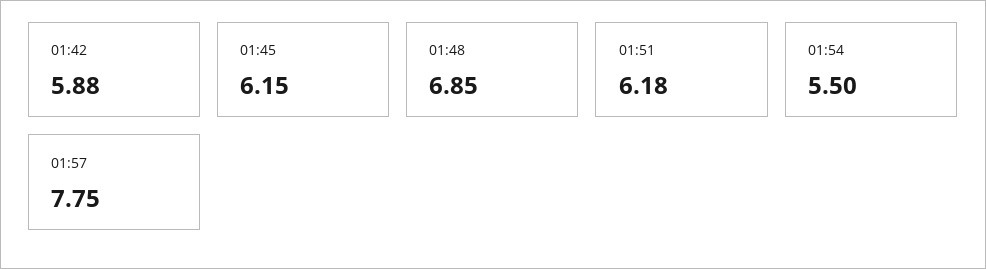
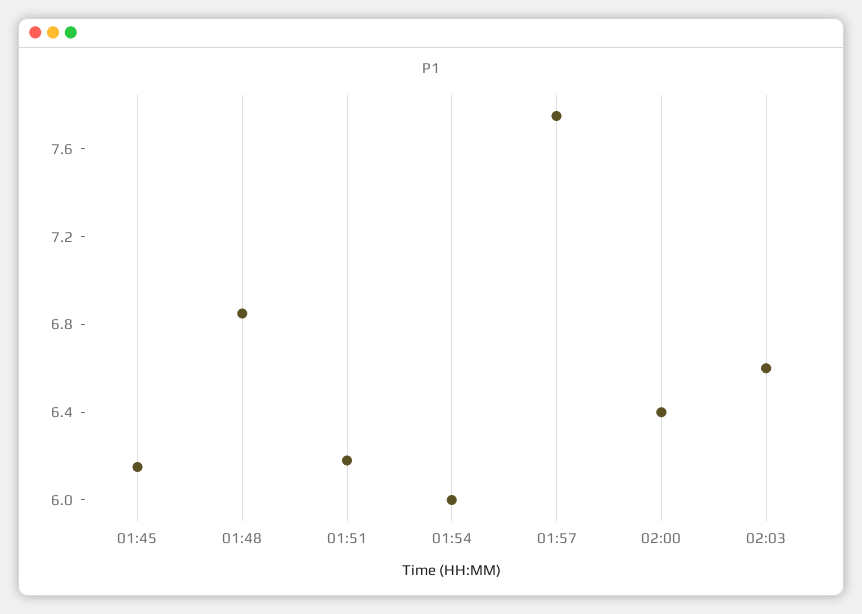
01:42: 5.88 -> none
01:54: 5.5 -> 6
02:00: none -> 6.4
02:03: none -> 6.6

